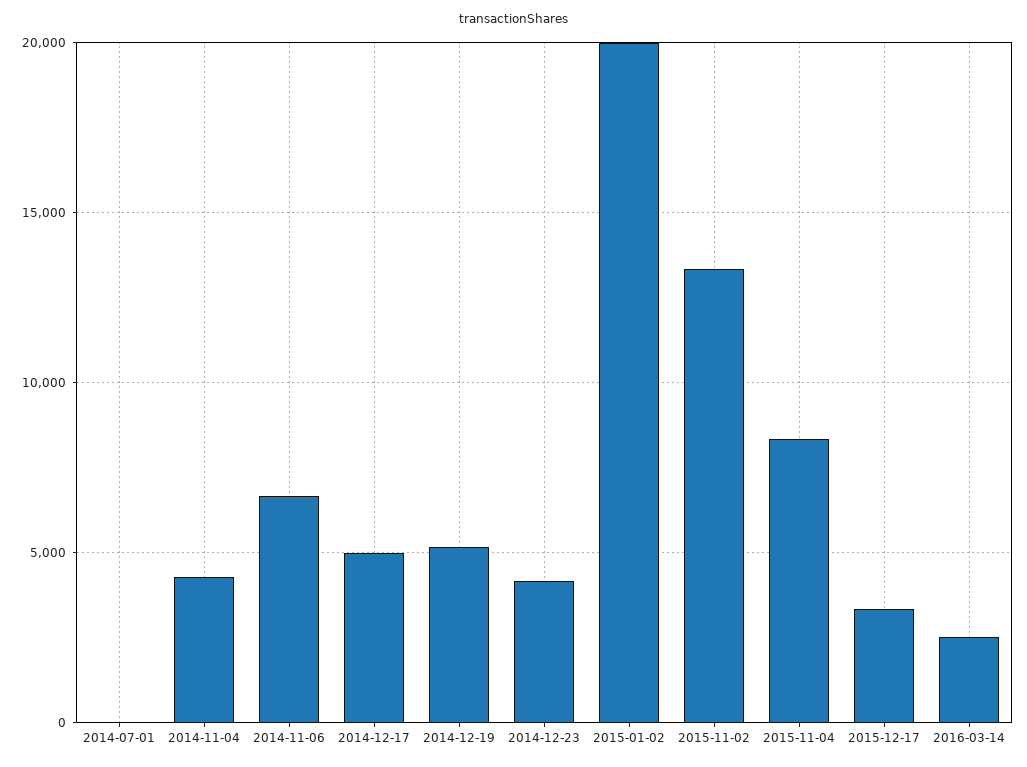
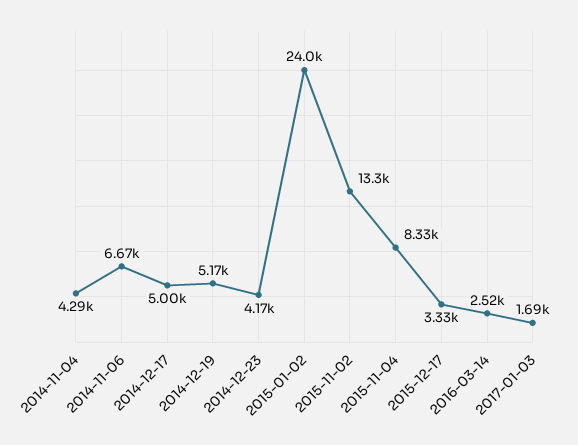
2014-07-01: 0 -> none
2015-01-02: 20000 -> 24000
2017-01-03: none -> 1690

